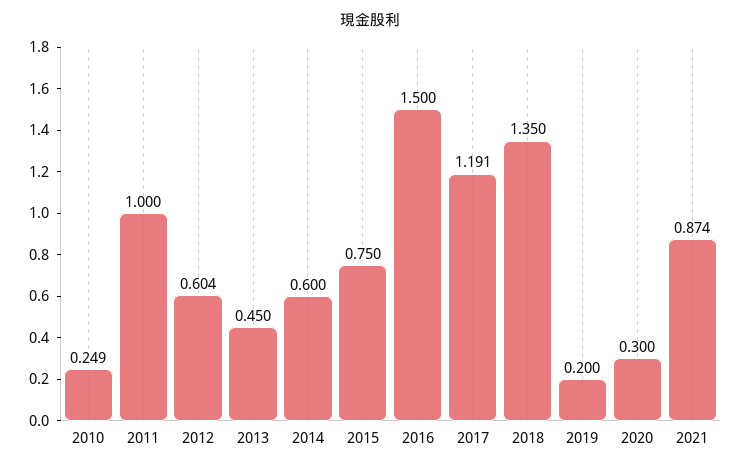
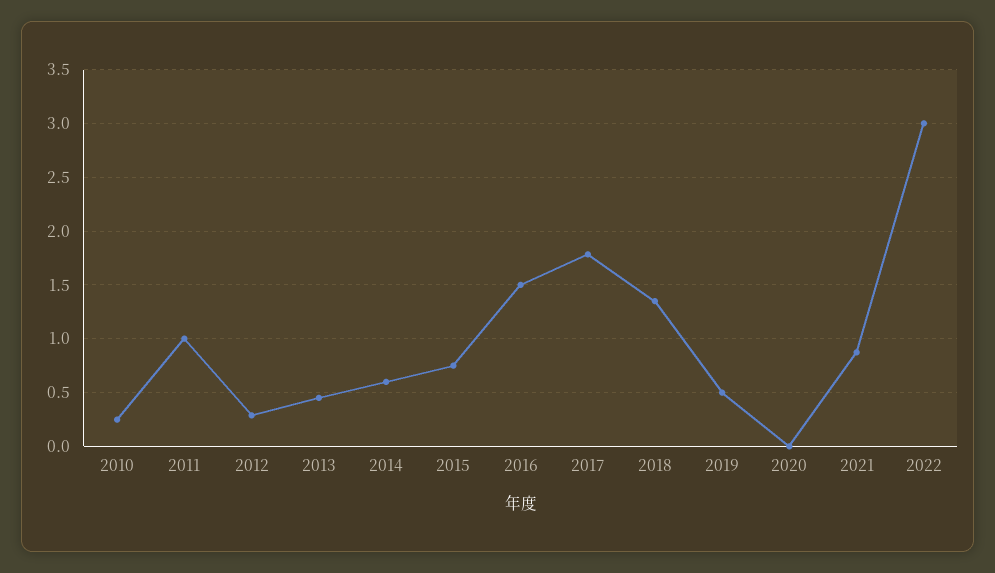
2012: 0.604 -> 0.3
2017: 1.191 -> 1.8
2019: 0.2 -> 0.5
2020: 0.3 -> 0
2022: none -> 3

